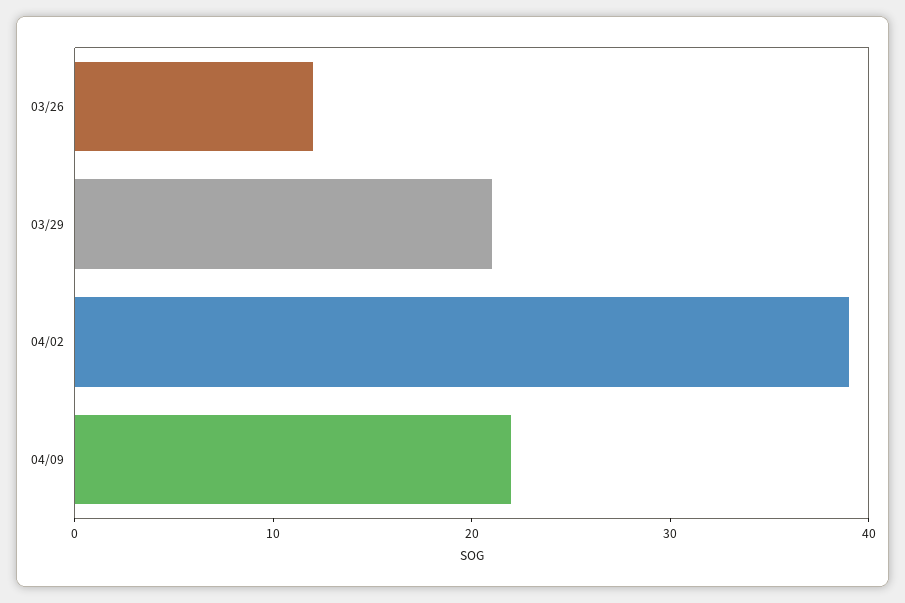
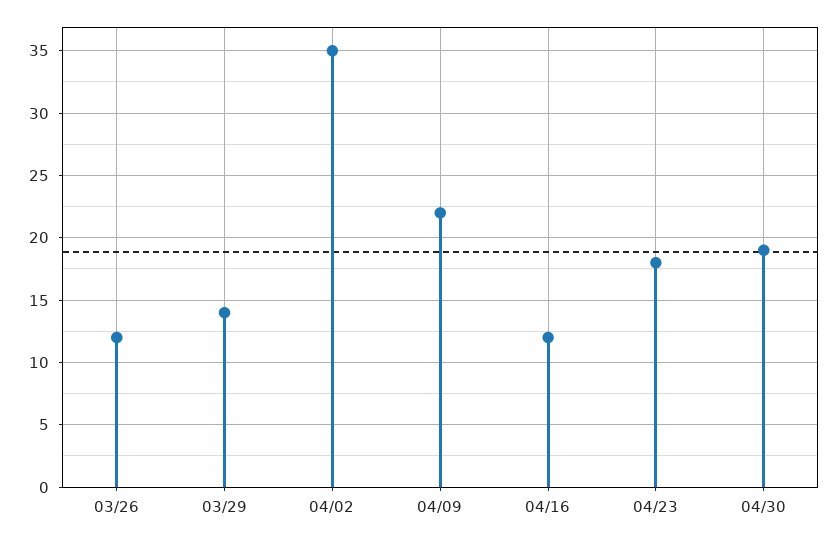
03/29: 21 -> 14
04/02: 39 -> 35
04/16: none -> 12
04/23: none -> 18
04/30: none -> 19

